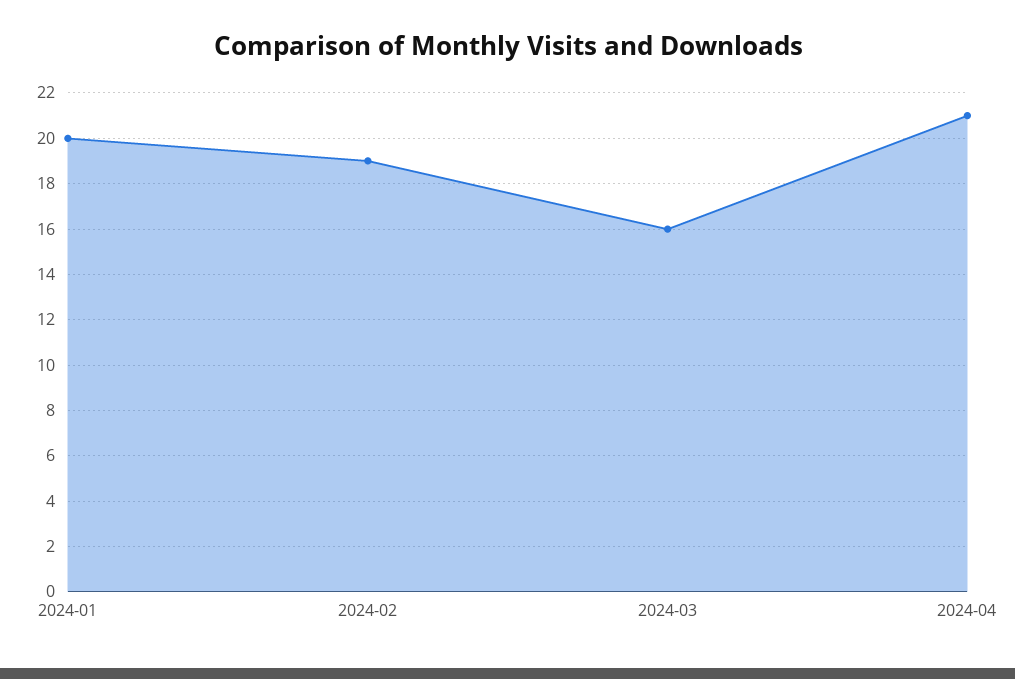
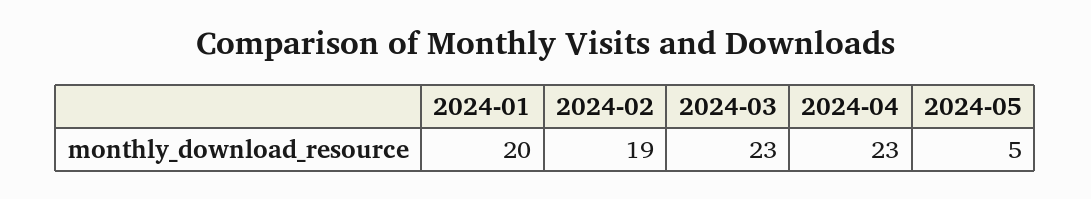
2024-03: 16 -> 23
2024-04: 21 -> 23
2024-05: none -> 5

